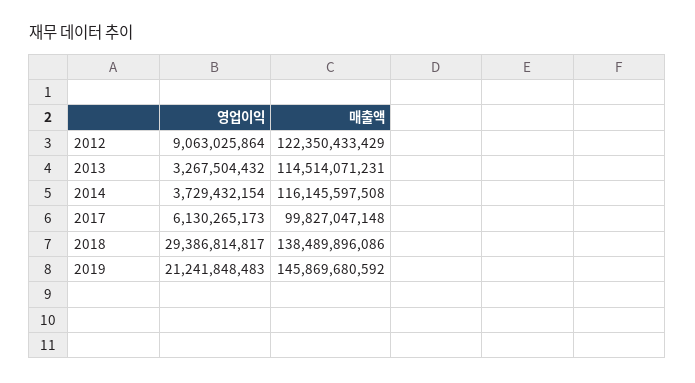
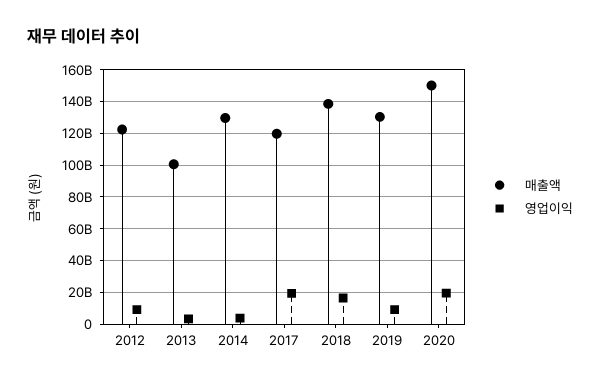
매출액, 2013: 114514071231 -> 100000000000
매출액, 2014: 116145597508 -> 130000000000
영업이익, 2017: 6130265173 -> 20000000000
매출액, 2017: 99827047148 -> 120000000000
영업이익, 2018: 29386814817 -> 15000000000
영업이익, 2019: 21241848483 -> 10000000000
매출액, 2019: 145869680592 -> 130000000000
매출액, 2020: none -> 150000000000
영업이익, 2020: none -> 20000000000

